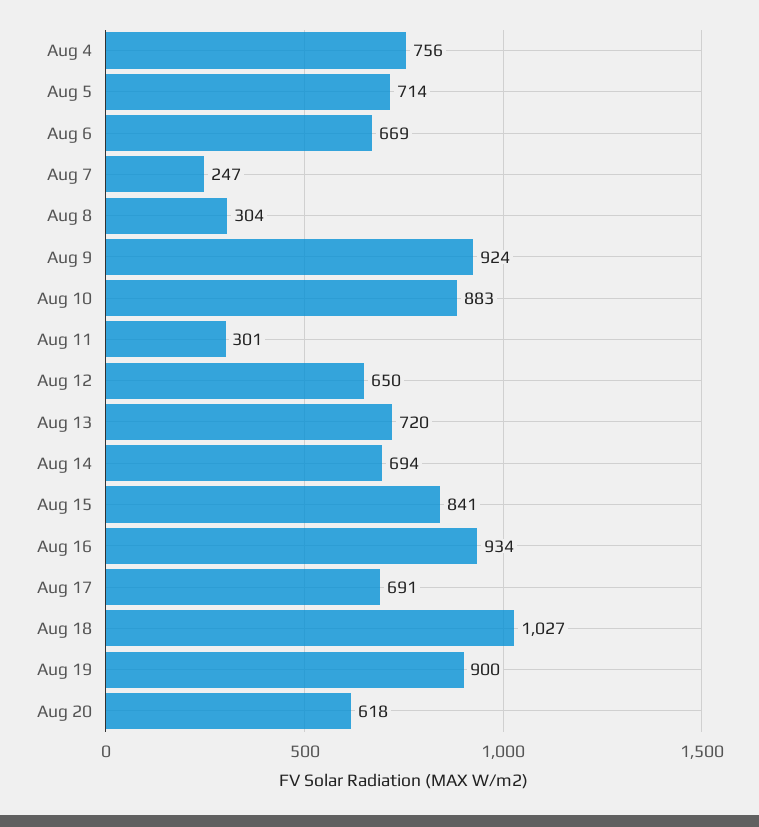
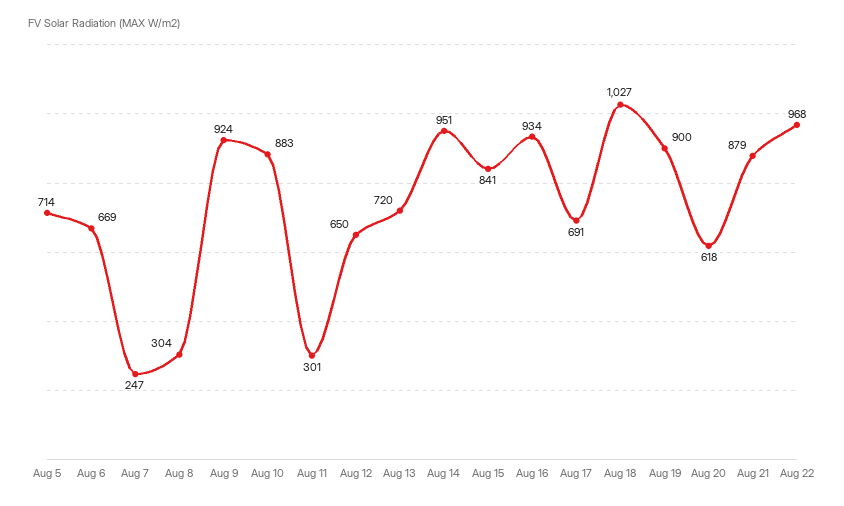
Aug 4: 756 -> none
Aug 14: 694 -> 951
Aug 21: none -> 879
Aug 22: none -> 968

